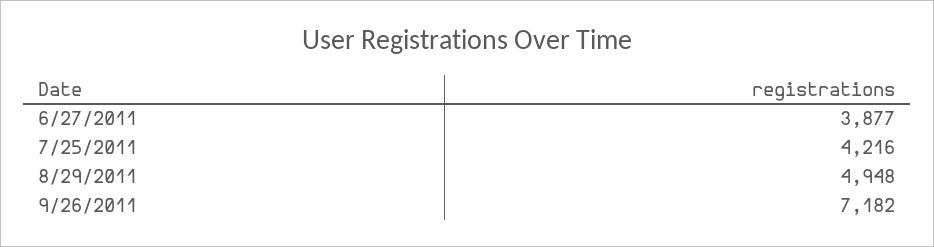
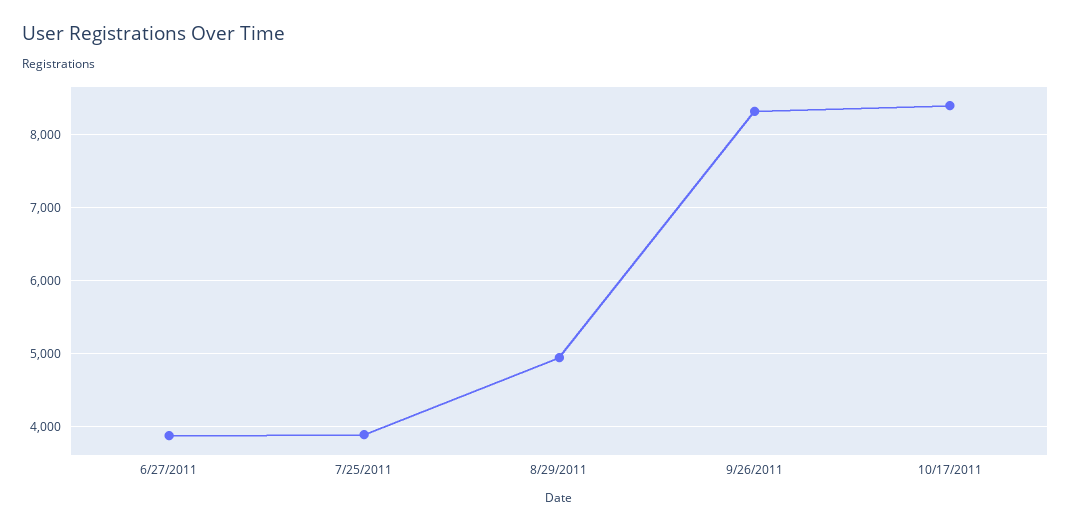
7/25/2011: 4216 -> 3900
9/26/2011: 7182 -> 8300
10/17/2011: none -> 8400

